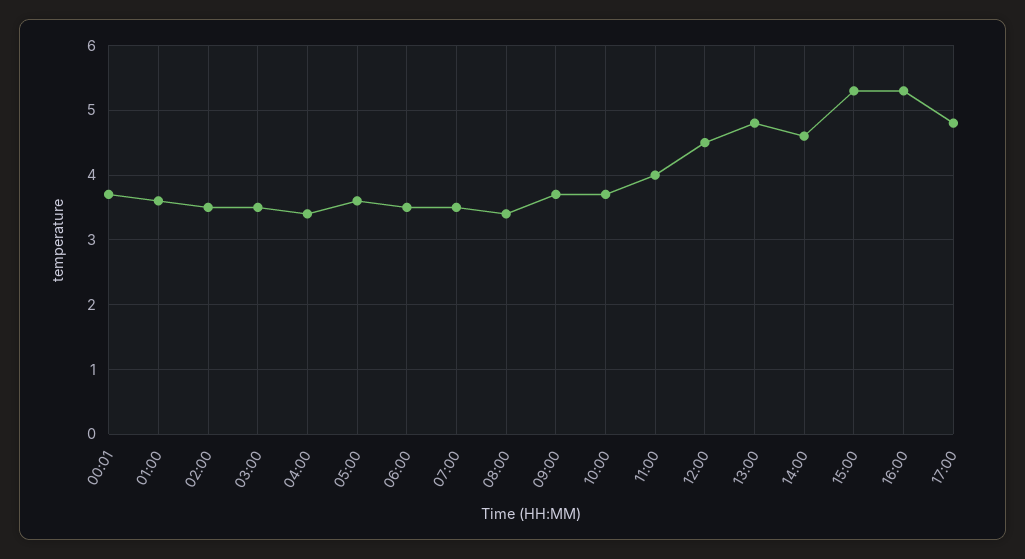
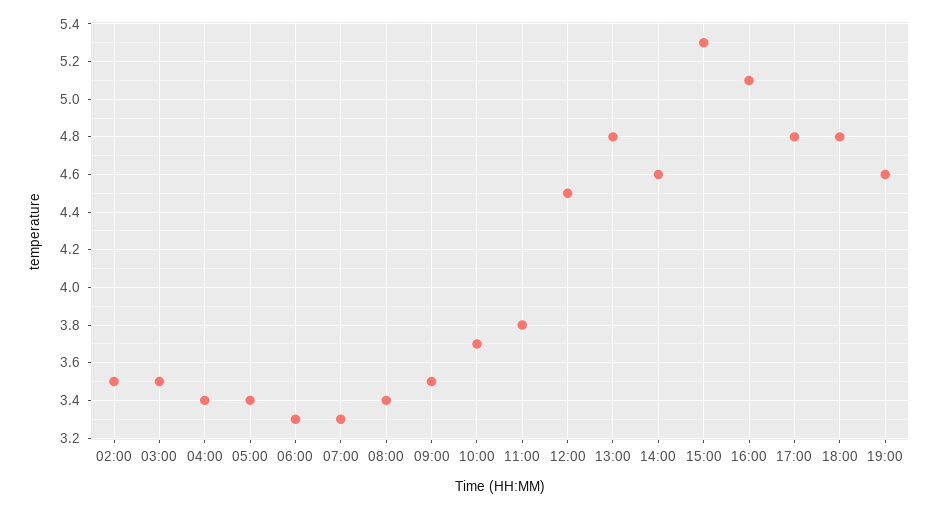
00:01: 3.7 -> none
01:00: 3.6 -> none
05:00: 3.6 -> 3.4
06:00: 3.5 -> 3.3
07:00: 3.5 -> 3.3
09:00: 3.7 -> 3.5
11:00: 4 -> 3.8
16:00: 5.3 -> 5.1
18:00: none -> 4.8
19:00: none -> 4.6

